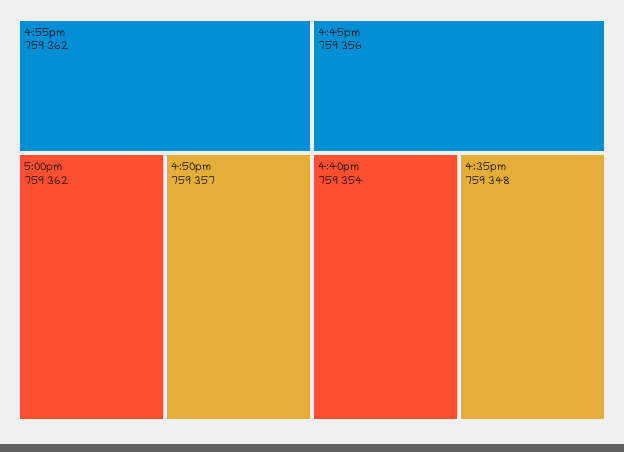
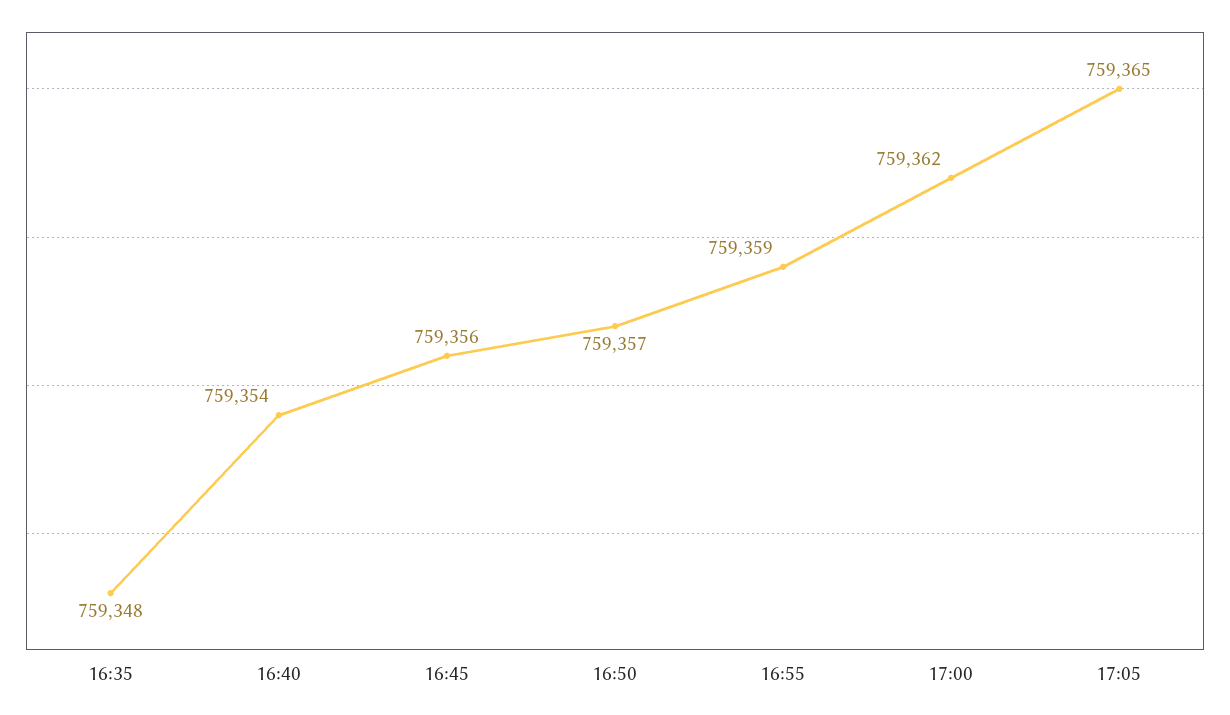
4:55pm: 759362 -> 759359
17:05: none -> 759365

